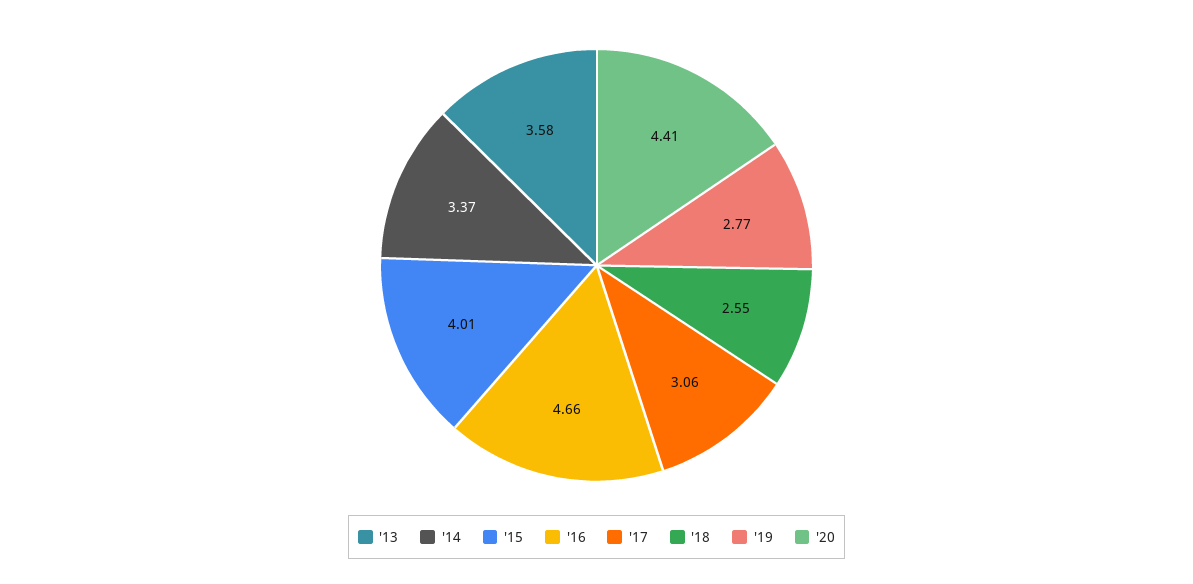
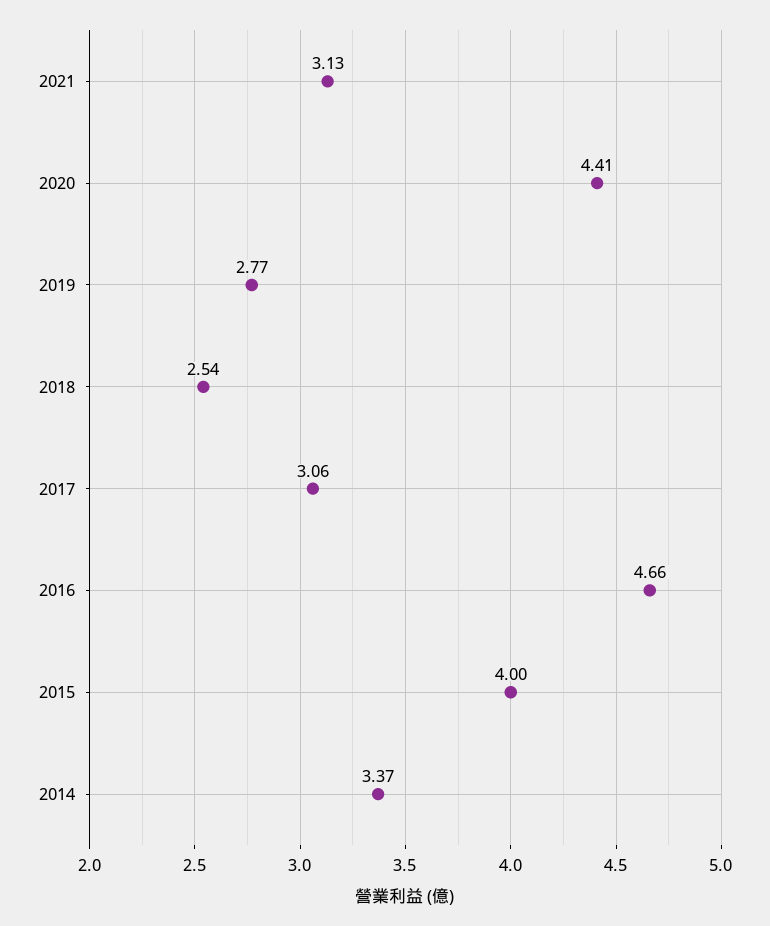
'13: 3.58 -> none
'15: 4.01 -> 4
'18: 2.55 -> 2.54
2021: none -> 3.13

